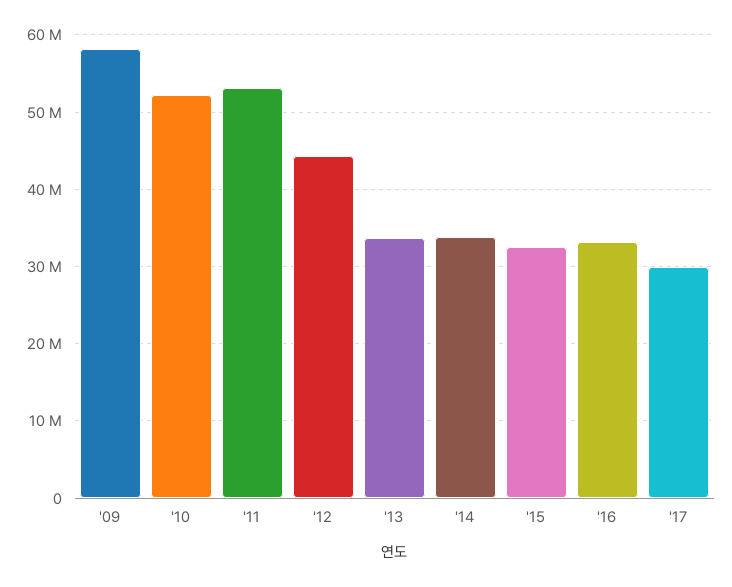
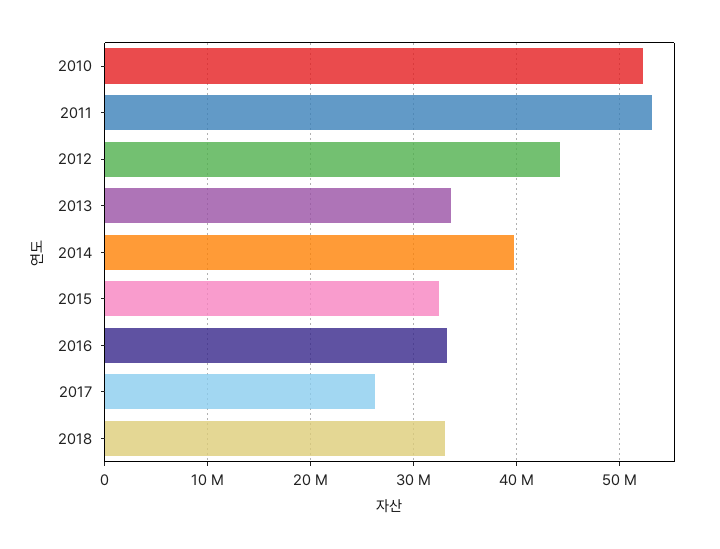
'09: 58000000 -> none
'14: 34000000 -> 40000000
'17: 30000000 -> 26000000
2018: none -> 33000000

